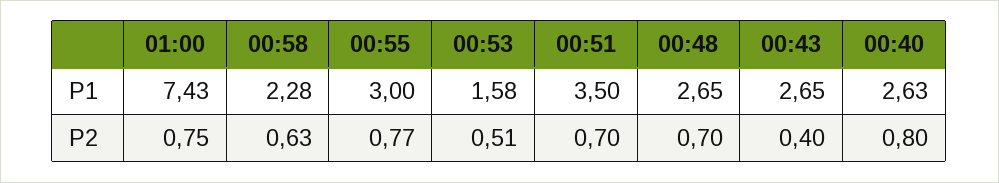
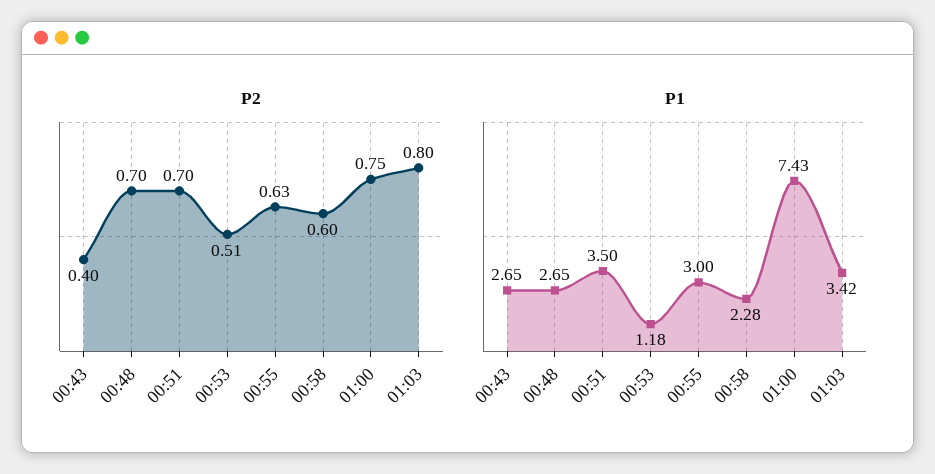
P1, 00:53: 1.58 -> 1.18
P1, 00:40: 2.63 -> none
P2, 00:58: 0.63 -> 0.6
P2, 00:55: 0.77 -> 0.63
P2, 00:40: 0.8 -> none
P2, 01:03: none -> 0.8
P1, 01:03: none -> 3.42

